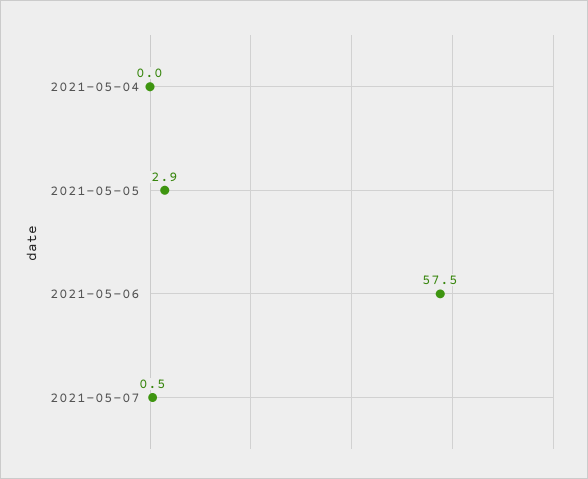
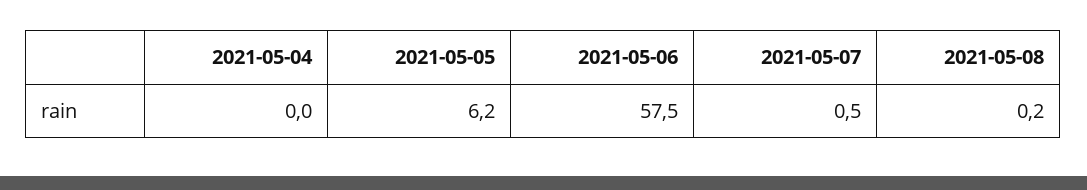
2021-05-05: 2.9 -> 6.2
2021-05-08: none -> 0.2

